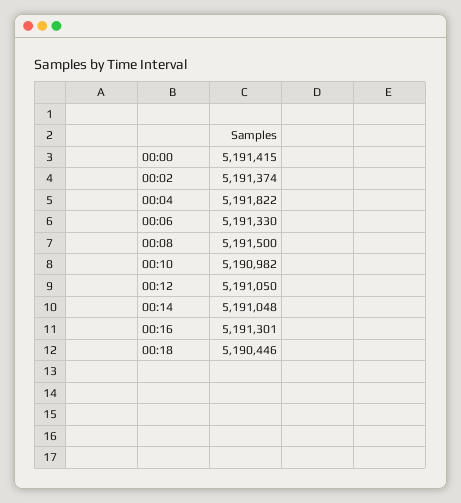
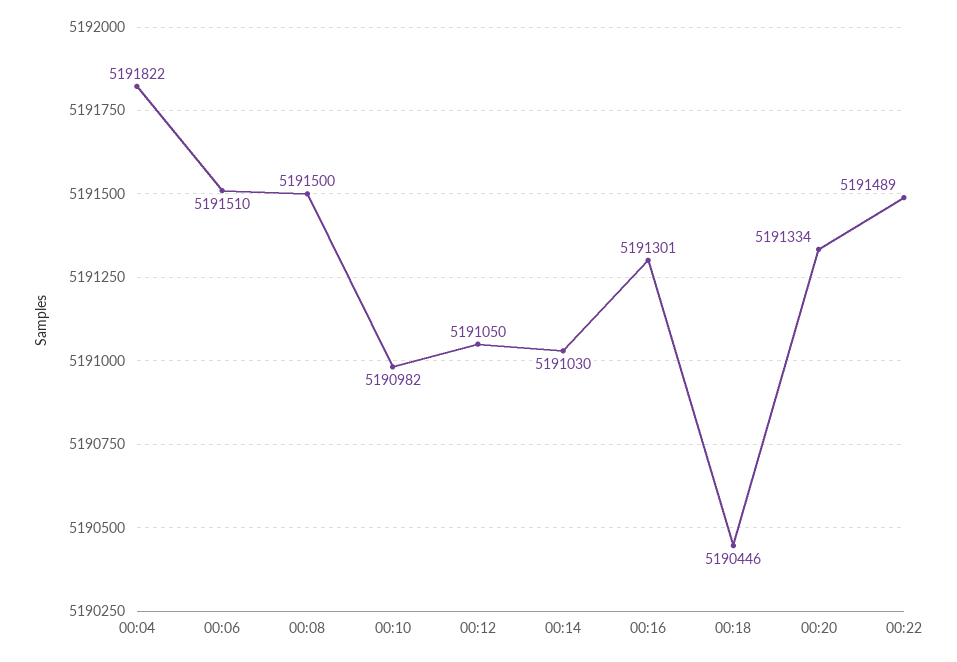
00:00: 5191415 -> none
00:02: 5191374 -> none
00:06: 5191330 -> 5191510
00:14: 5191048 -> 5191030
00:20: none -> 5191334
00:22: none -> 5191489

